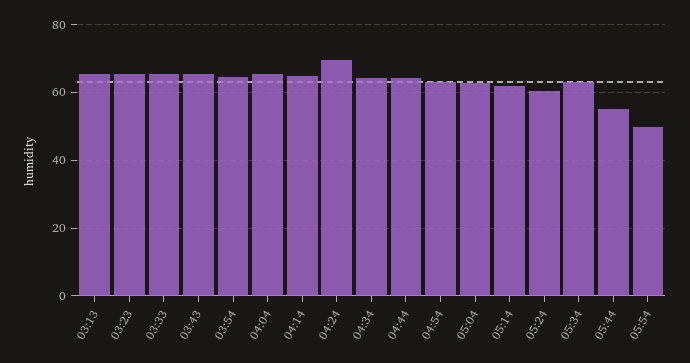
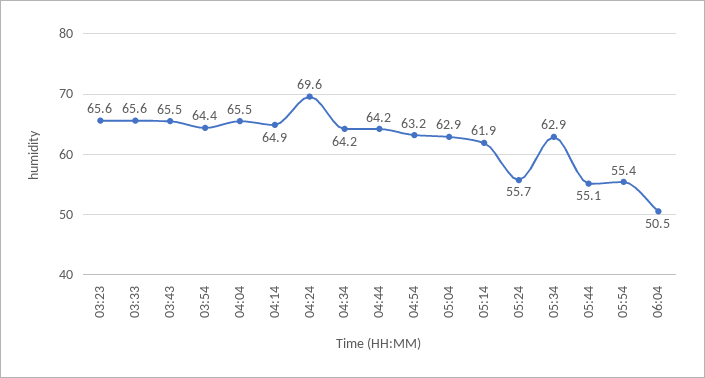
03:13: 66 -> none
05:24: 60 -> 55.7
05:54: 50 -> 55.4
06:04: none -> 50.5

